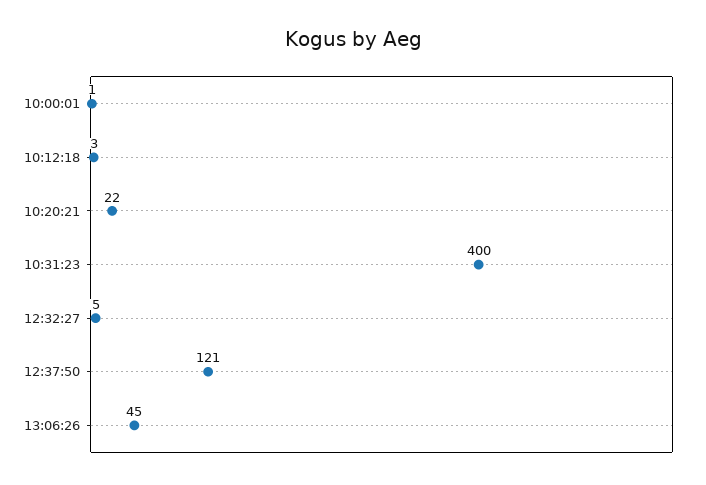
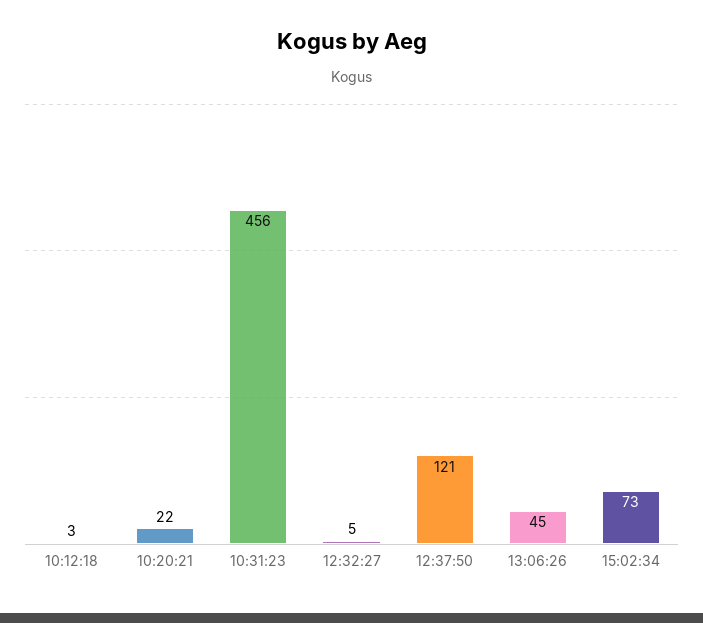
10:00:01: 1 -> none
10:31:23: 400 -> 456
15:02:34: none -> 73

